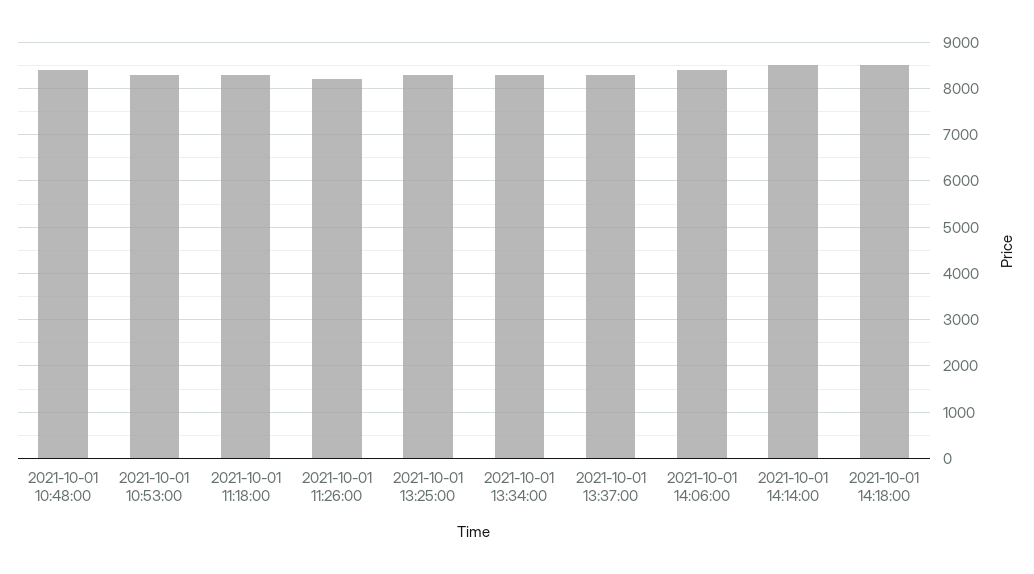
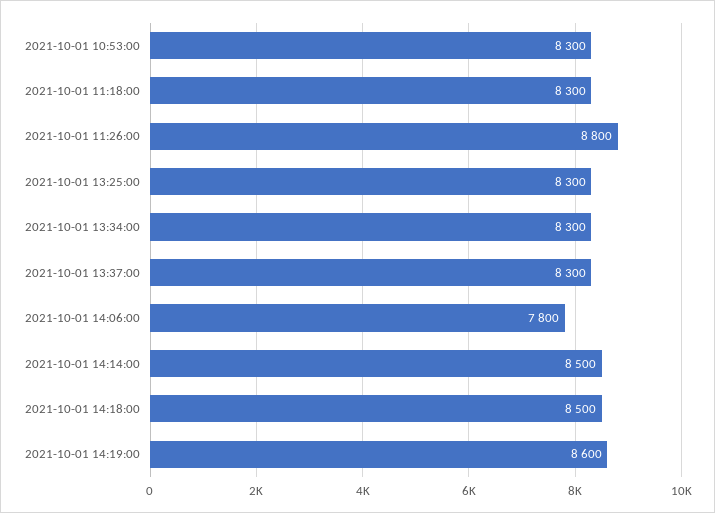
2021-10-01 10:48:00: 8400 -> none
2021-10-01 11:26:00: 8200 -> 8800
2021-10-01 14:06:00: 8400 -> 7800
2021-10-01 14:19:00: none -> 8600

